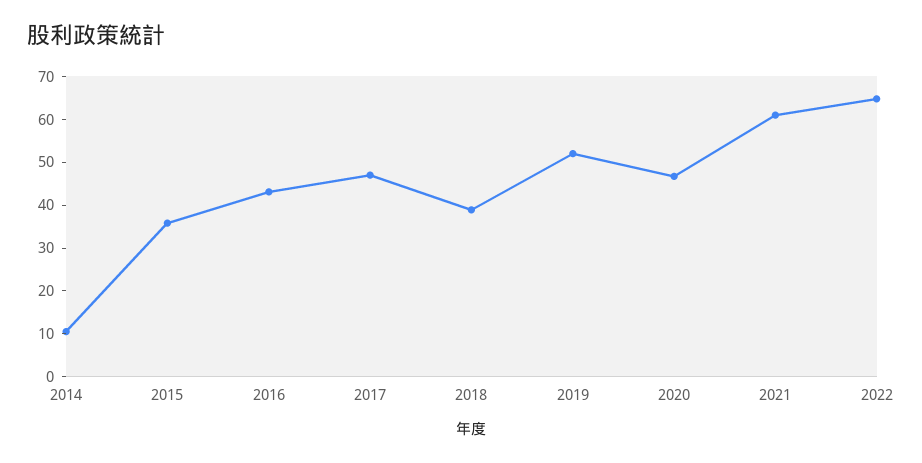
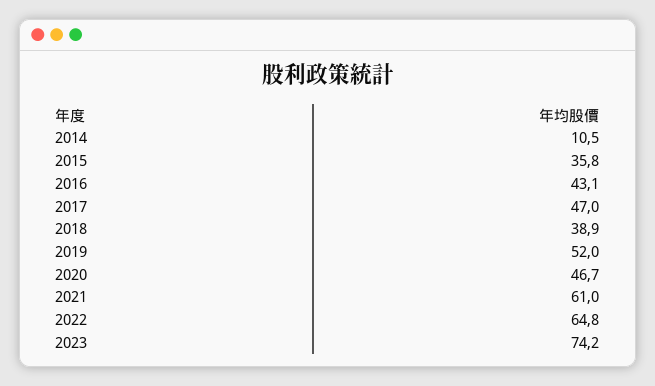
2023: none -> 74.2

